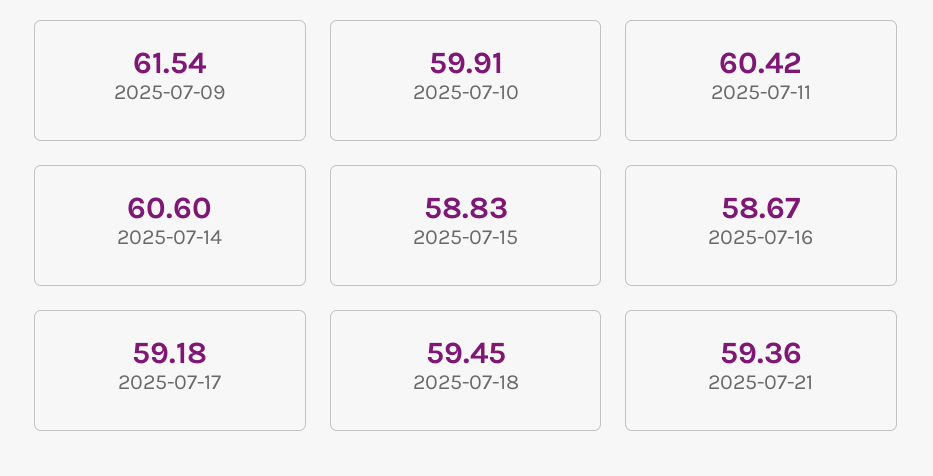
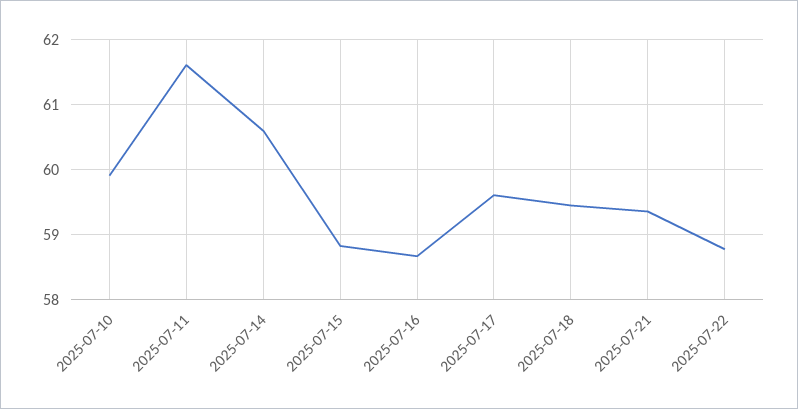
2025-07-09: 61.54 -> none
2025-07-11: 60.42 -> 61.6
2025-07-17: 59.18 -> 59.6
2025-07-22: none -> 58.8

